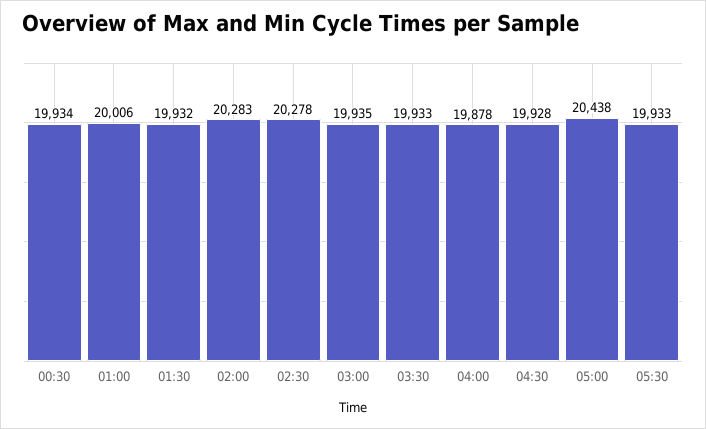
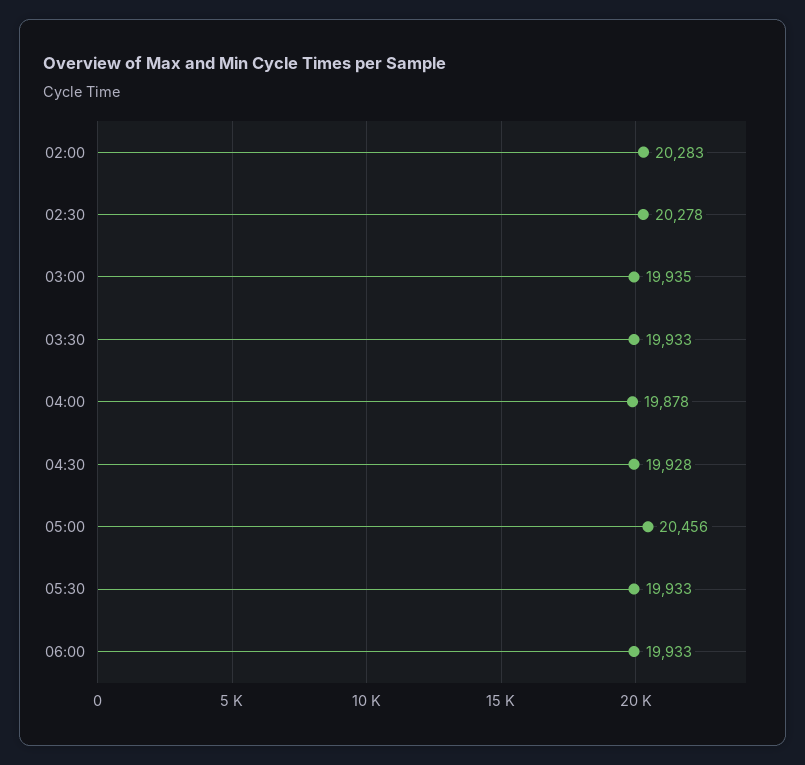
00:30: 19934 -> none
01:00: 20006 -> none
01:30: 19932 -> none
05:00: 20438 -> 20456
06:00: none -> 19933

